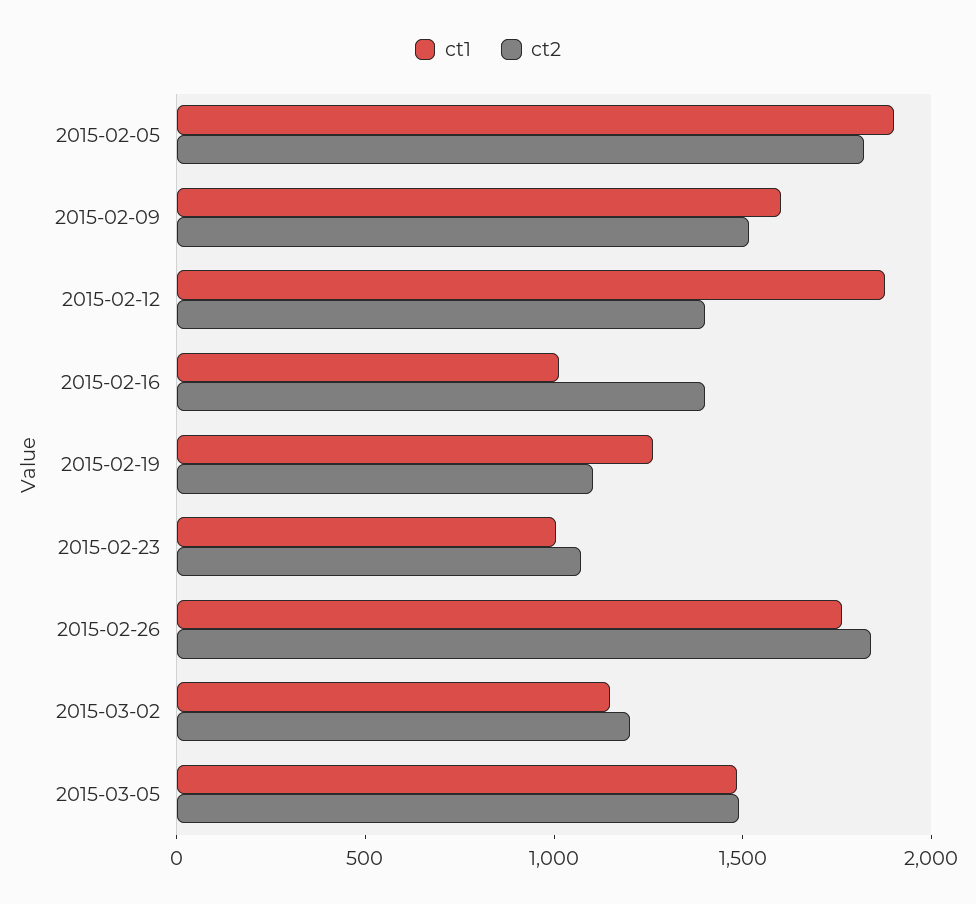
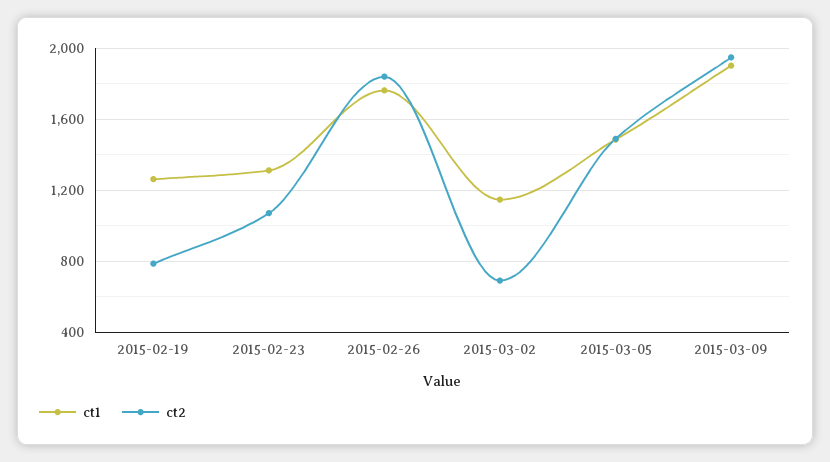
ct1, 2015-02-05: 1900 -> none
ct2, 2015-02-05: 1800 -> none
ct1, 2015-02-09: 1600 -> none
ct2, 2015-02-09: 1500 -> none
ct1, 2015-02-12: 1900 -> none
ct2, 2015-02-12: 1400 -> none
ct1, 2015-02-16: 1000 -> none
ct2, 2015-02-16: 1400 -> none
ct2, 2015-02-19: 1100 -> 800
ct1, 2015-02-23: 1000 -> 1300
ct2, 2015-03-02: 1200 -> 700
ct1, 2015-03-09: none -> 1900
ct2, 2015-03-09: none -> 1950

